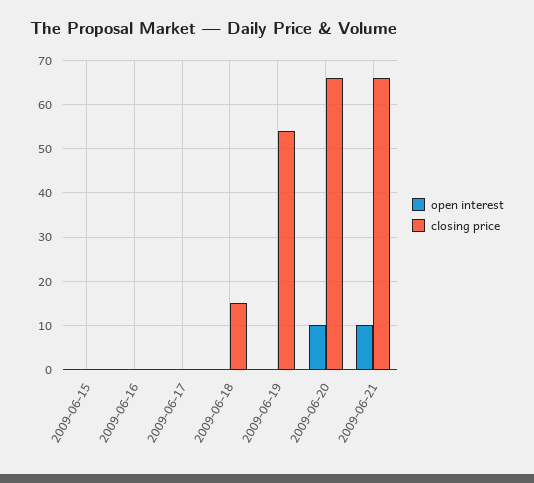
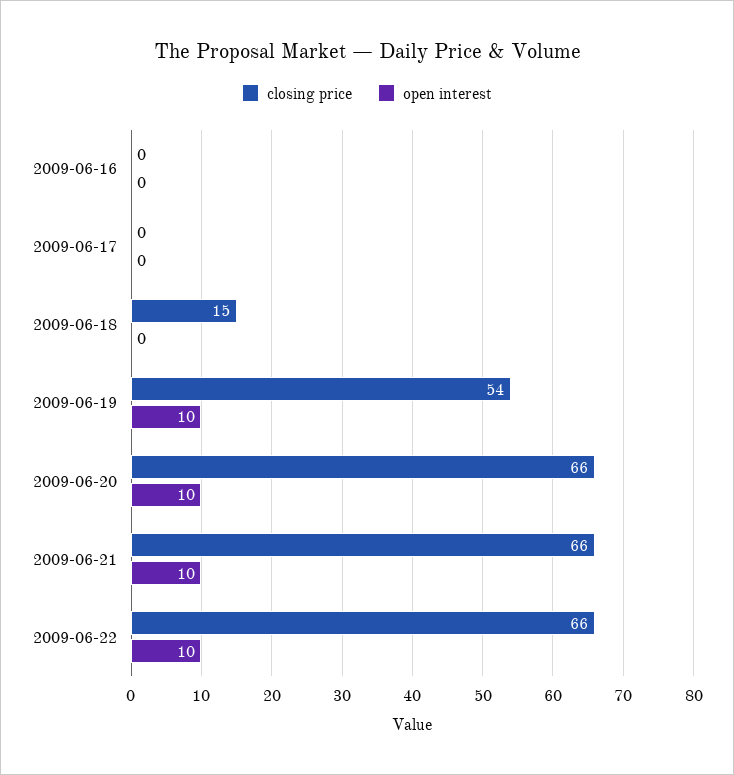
open interest, 2009-06-15: 0 -> none
closing price, 2009-06-15: 0 -> none
open interest, 2009-06-19: 0 -> 10
closing price, 2009-06-22: none -> 66
open interest, 2009-06-22: none -> 10

